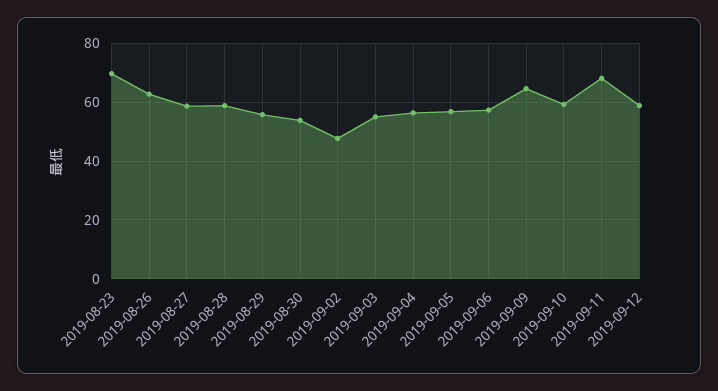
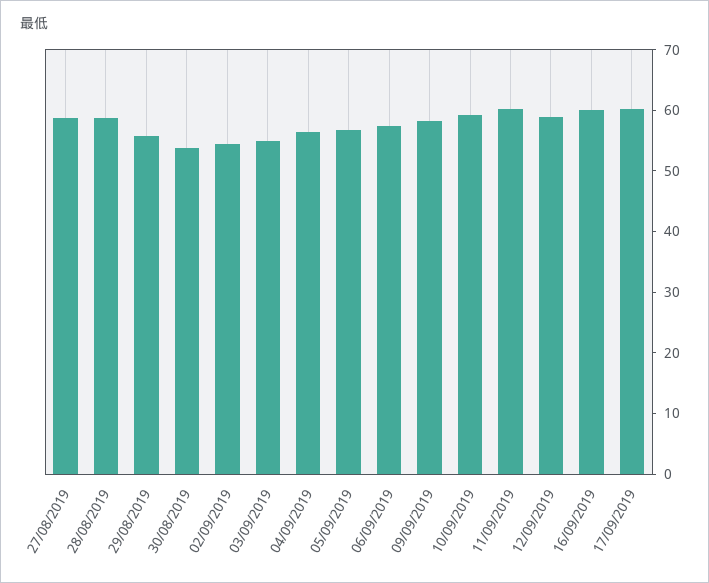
2019-08-23: 70 -> none
2019-08-26: 62.5 -> none
2019-09-02: 47.5 -> 54
2019-09-09: 65 -> 58
2019-09-11: 67.5 -> 60
16/09/2019: none -> 60
17/09/2019: none -> 60

